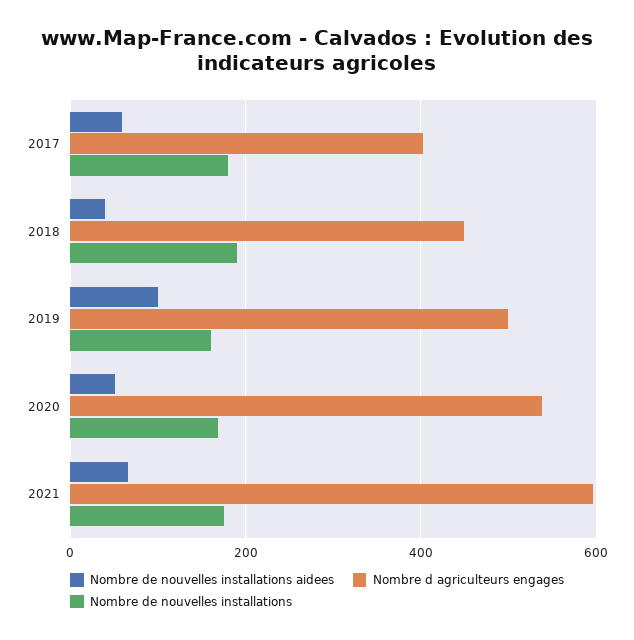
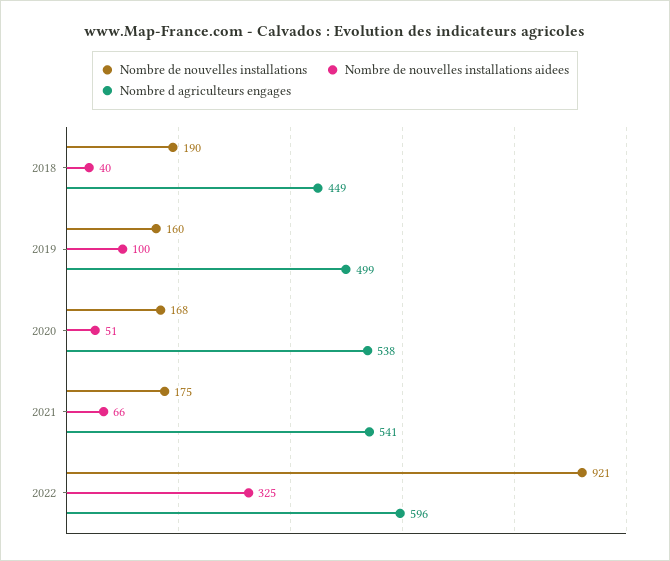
Nombre de nouvelles installations aidees, 2017: 60 -> none
Nombre d agriculteurs engages, 2017: 400 -> none
Nombre de nouvelles installations, 2017: 180 -> none
Nombre d agriculteurs engages, 2021: 600 -> 541
Nombre de nouvelles installations, 2022: none -> 921
Nombre de nouvelles installations aidees, 2022: none -> 325
Nombre d agriculteurs engages, 2022: none -> 596

